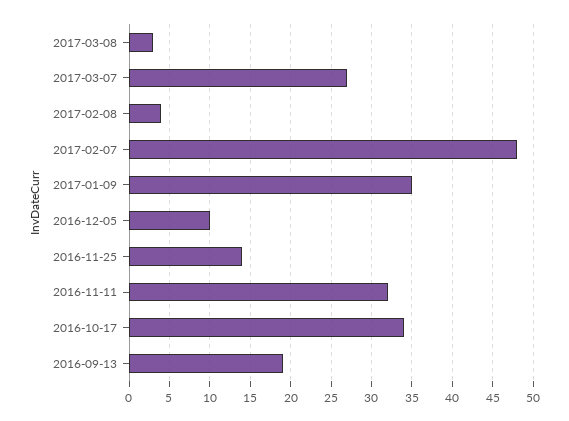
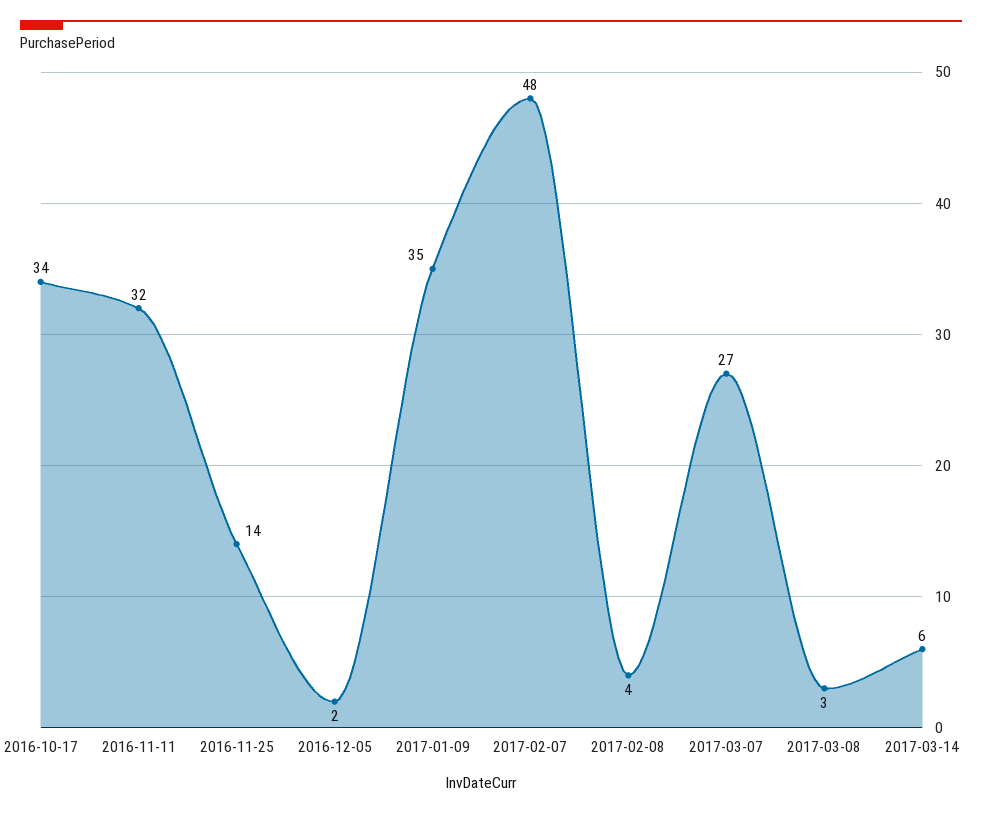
2016-12-05: 10 -> 2
2016-09-13: 19 -> none
2017-03-14: none -> 6

